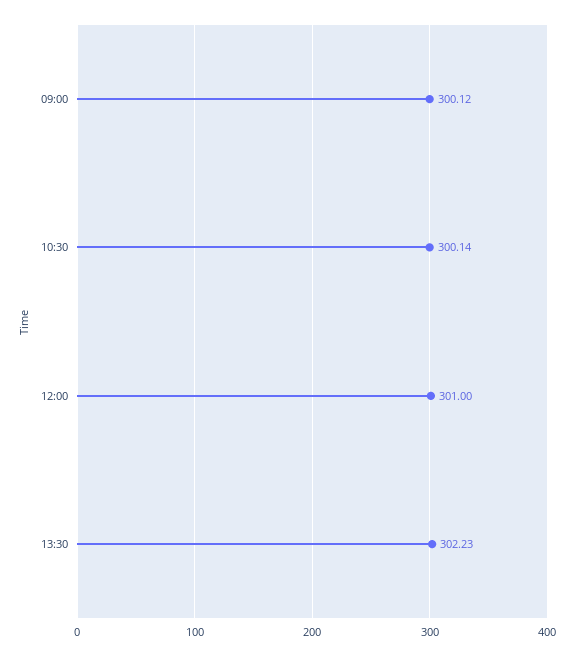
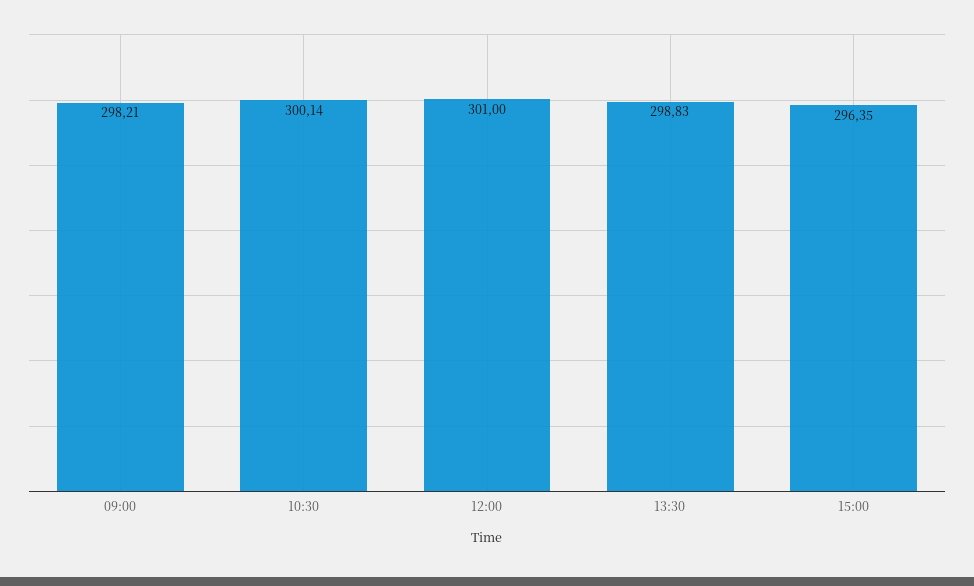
09:00: 300.12 -> 298.21
13:30: 302.23 -> 298.83
15:00: none -> 296.35

